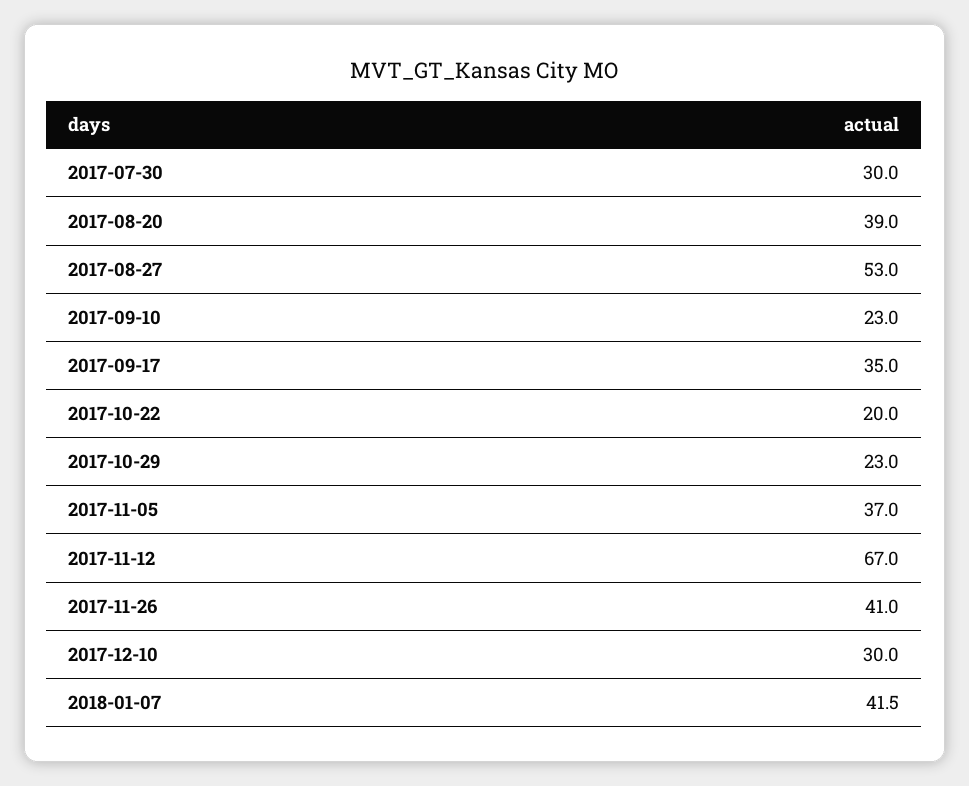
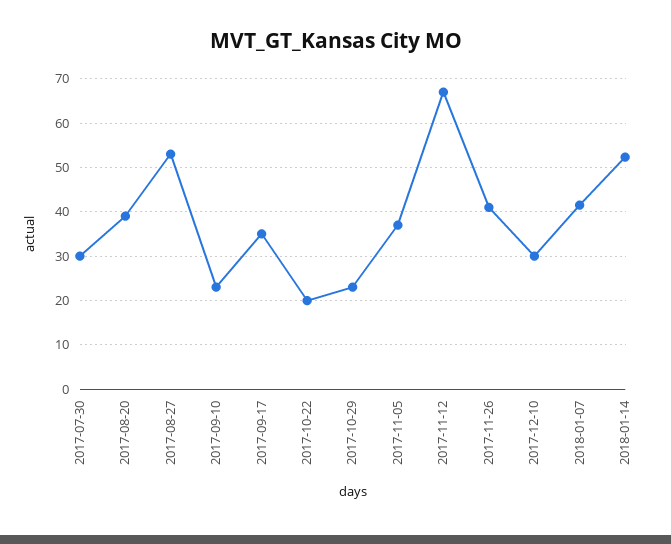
2018-01-14: none -> 52

